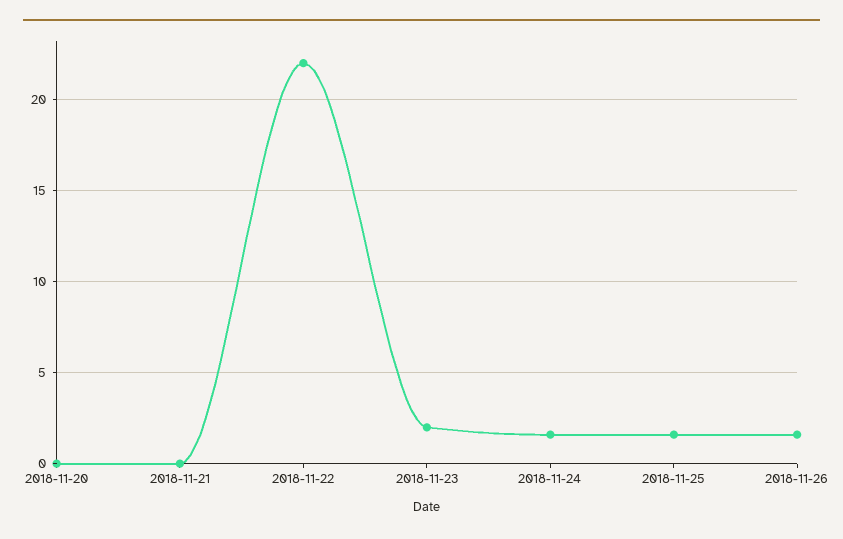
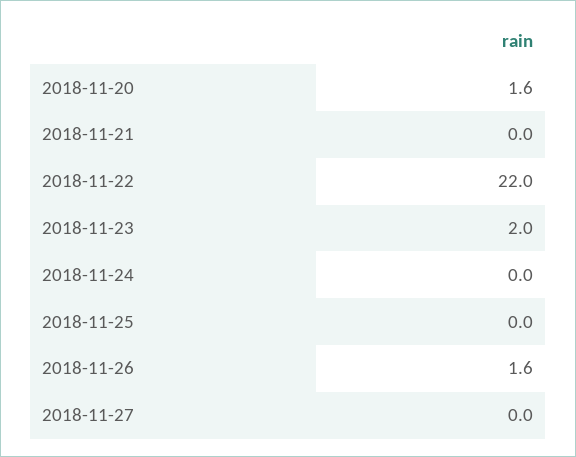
2018-11-20: 0 -> 1.6
2018-11-24: 1.5 -> 0
2018-11-25: 1.5 -> 0
2018-11-27: none -> 0

